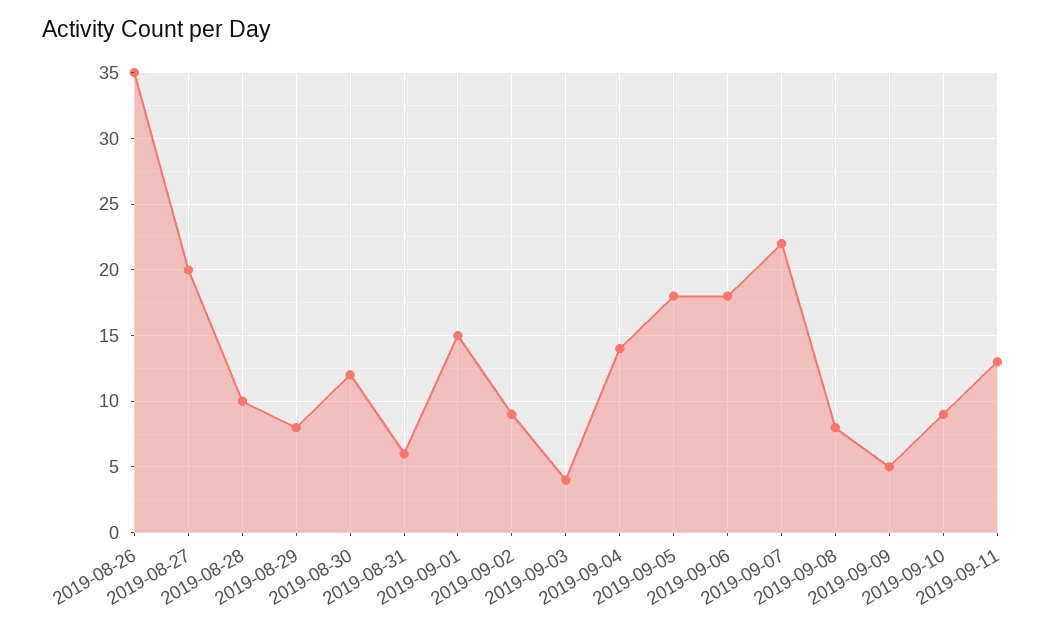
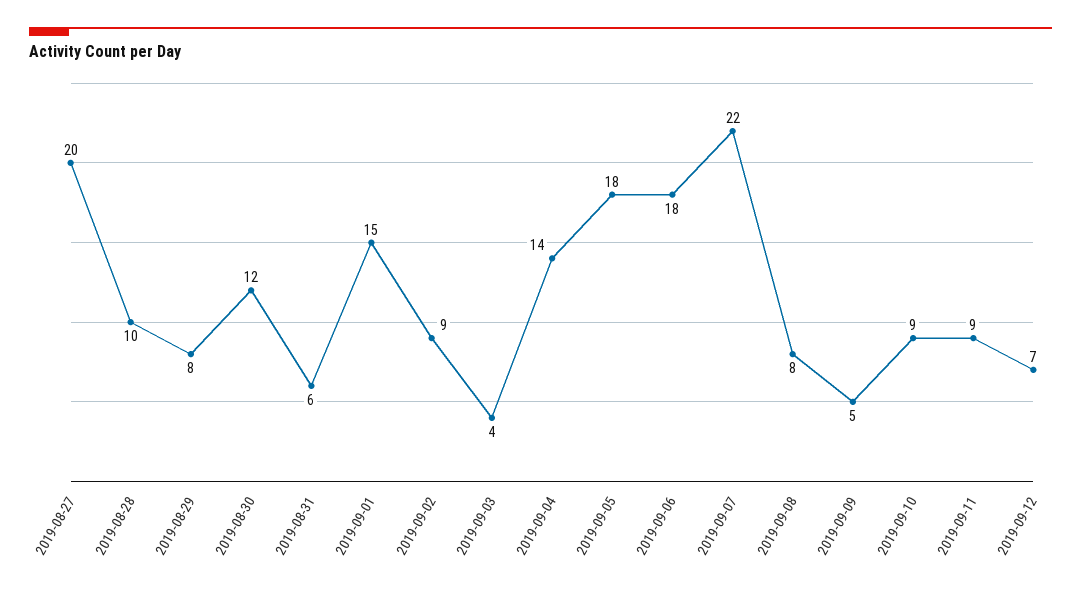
2019-08-26: 35 -> none
2019-09-11: 13 -> 9
2019-09-12: none -> 7

